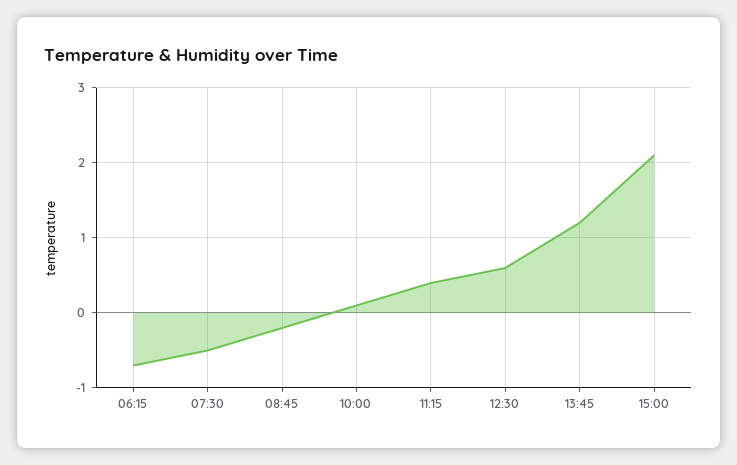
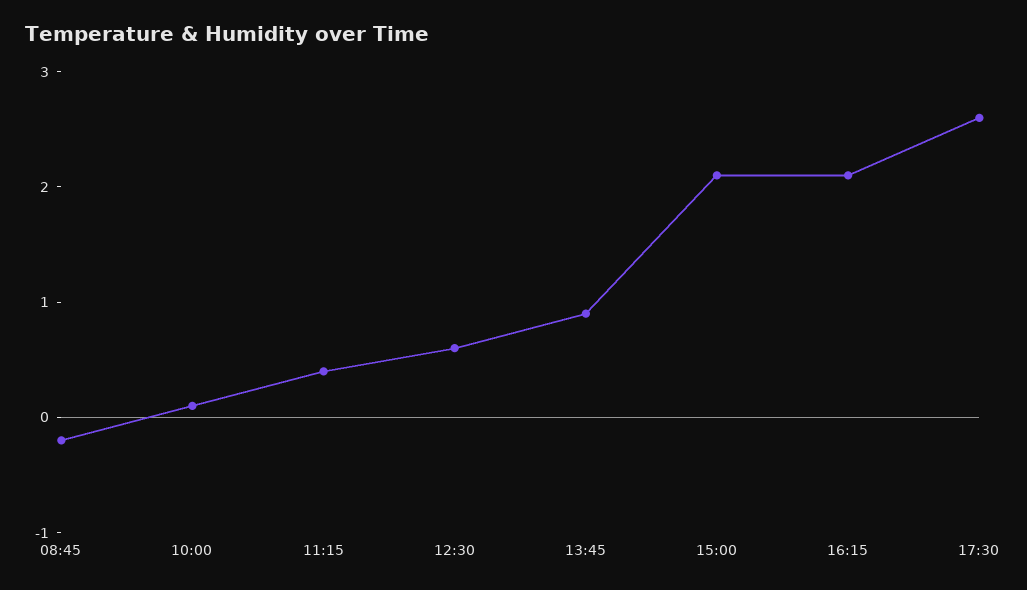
06:15: -0.7 -> none
07:30: -0.5 -> none
13:45: 1.2 -> 0.9
16:15: none -> 2.1
17:30: none -> 2.6

